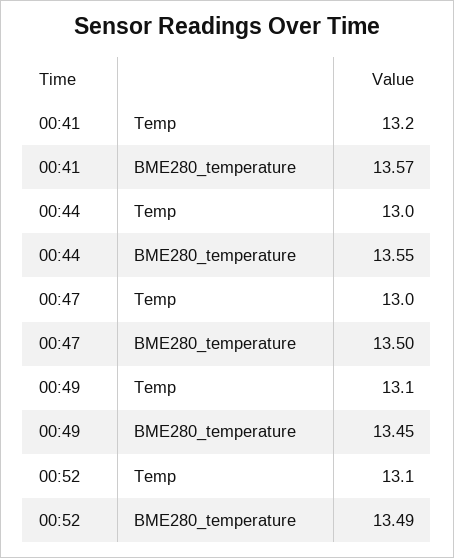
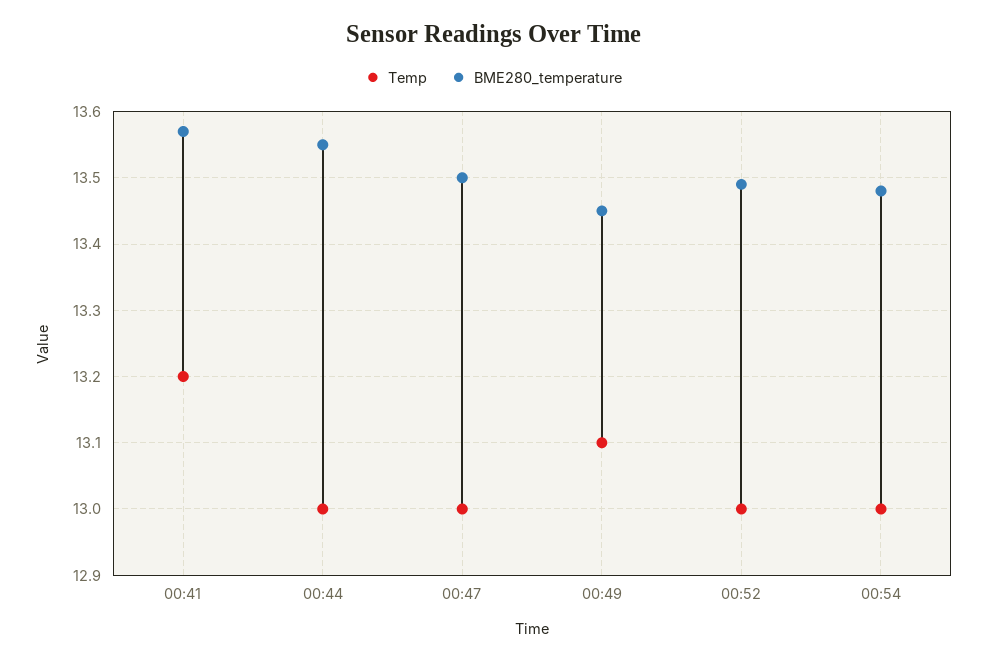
Temp, 00:52: 13.1 -> 13
Temp, 00:54: none -> 13
BME280_temperature, 00:54: none -> 13.48

